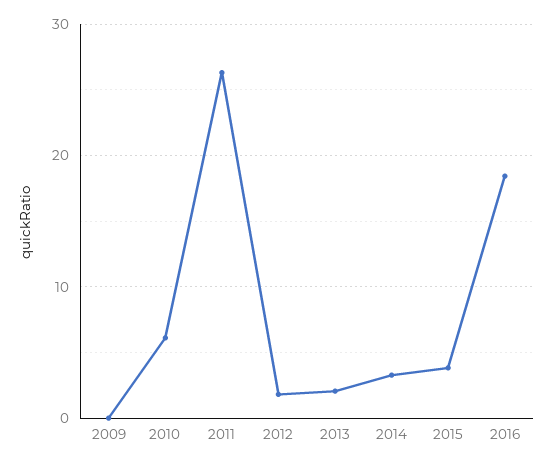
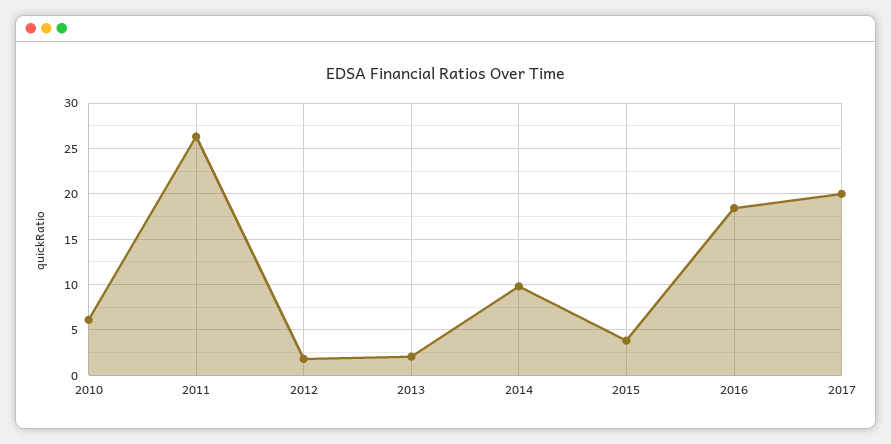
2009: 0 -> none
2014: 3 -> 10
2017: none -> 20

